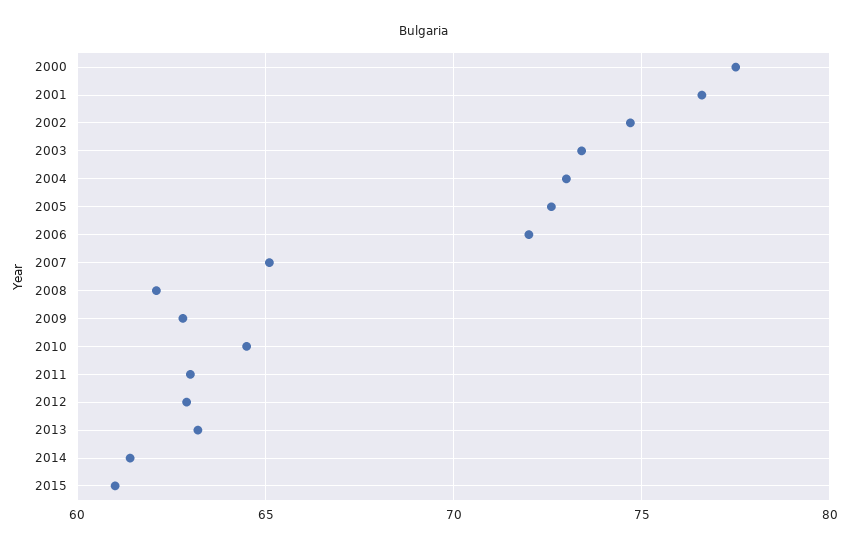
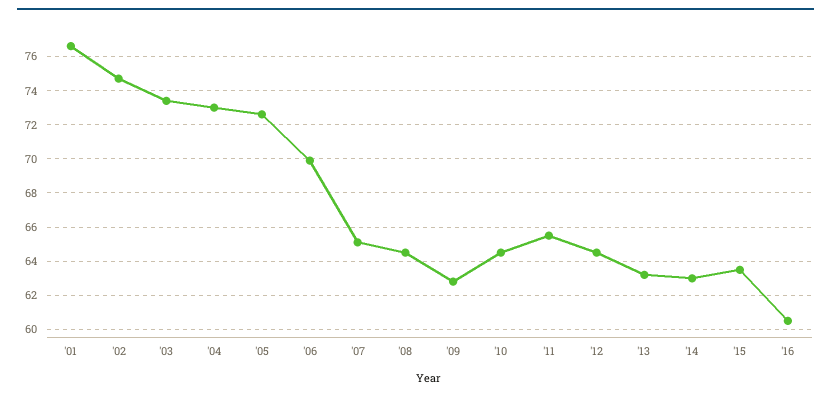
2000: 77.5 -> none
2006: 72 -> 70
2008: 62 -> 64.5
2011: 63 -> 65.5
2012: 63 -> 64.5
2014: 61.5 -> 63
2015: 61 -> 63.5
'16: none -> 60.5

